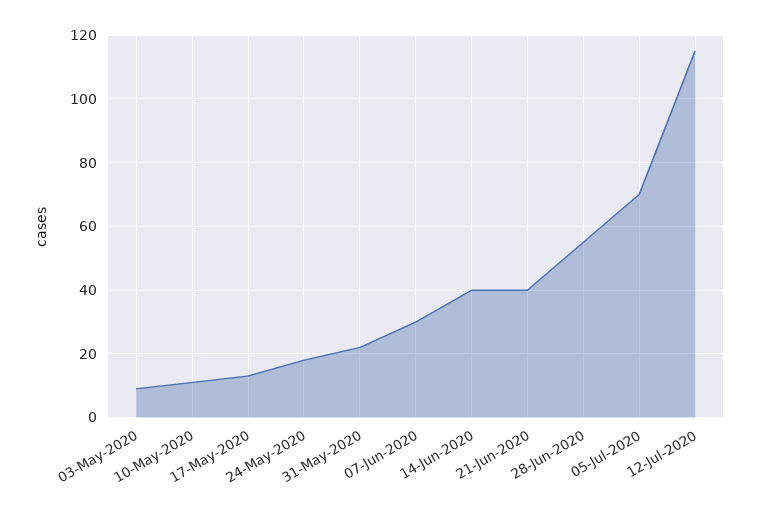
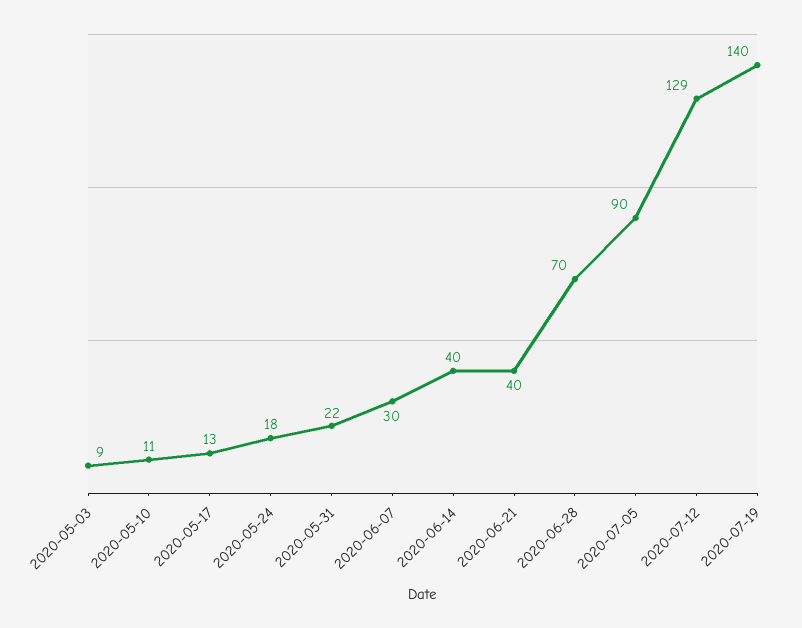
28-Jun-2020: 55 -> 70
05-Jul-2020: 70 -> 90
12-Jul-2020: 115 -> 129
2020-07-19: none -> 140

